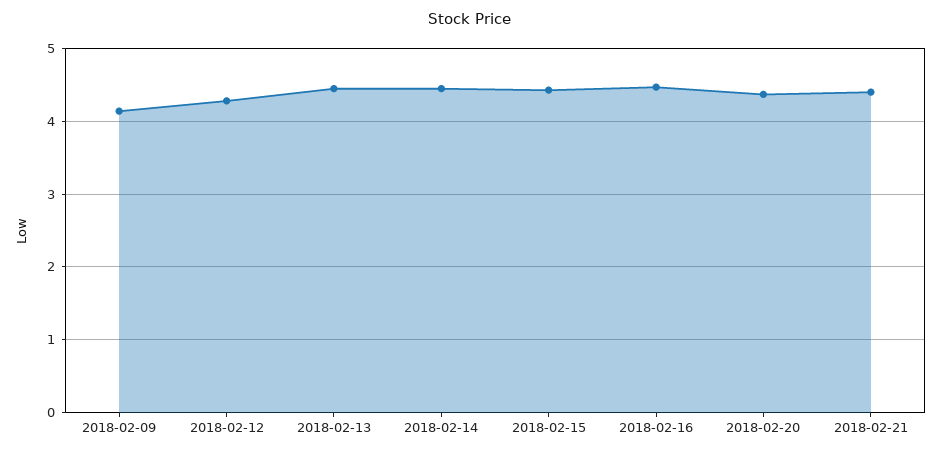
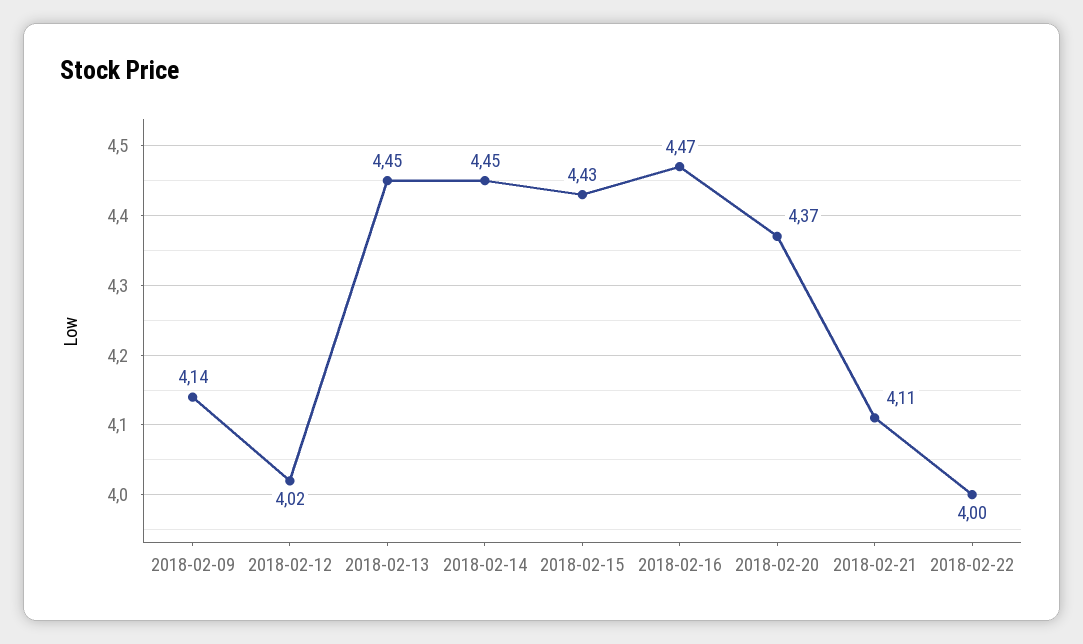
2018-02-12: 4.3 -> 4.02
2018-02-21: 4.4 -> 4.11
2018-02-22: none -> 4

